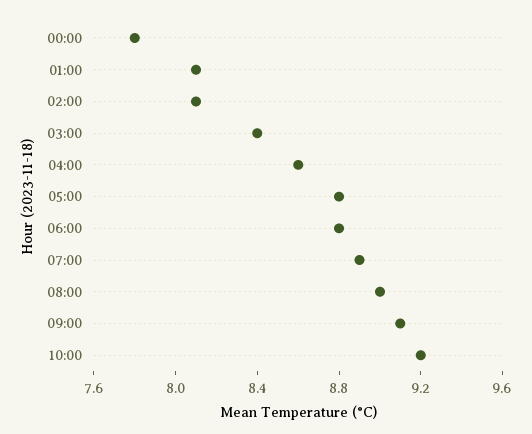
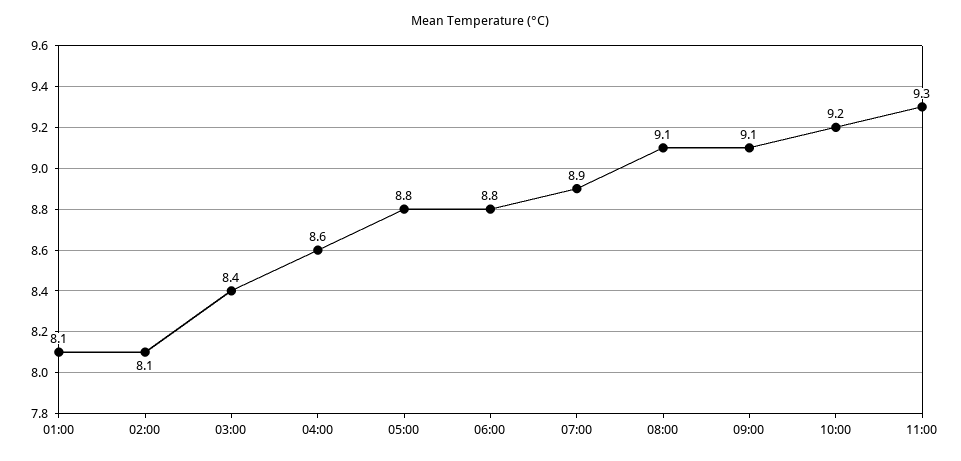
00:00: 7.8 -> none
08:00: 9 -> 9.1
11:00: none -> 9.3

